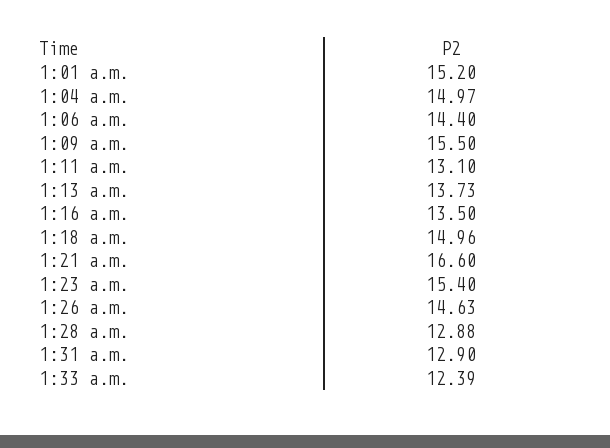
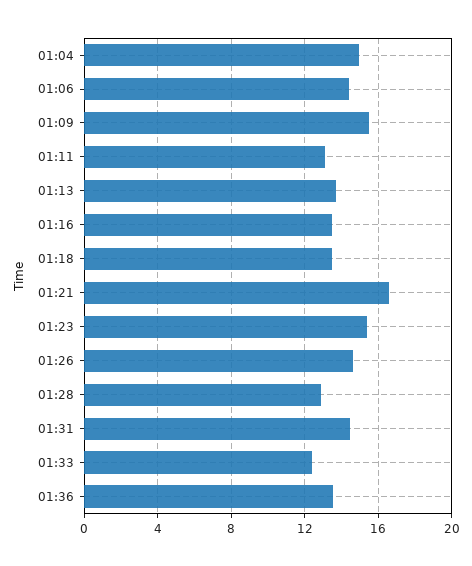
1:01 a.m.: 15.2 -> none
1:18 a.m.: 14.96 -> 13.5
1:31 a.m.: 12.9 -> 14.5
01:36: none -> 13.5

